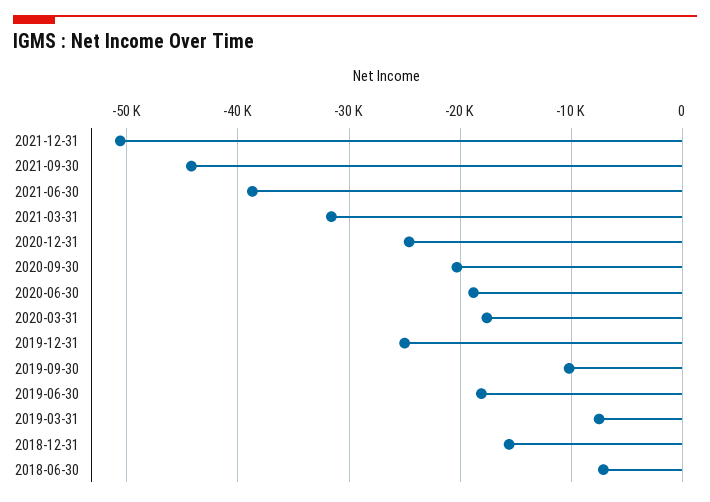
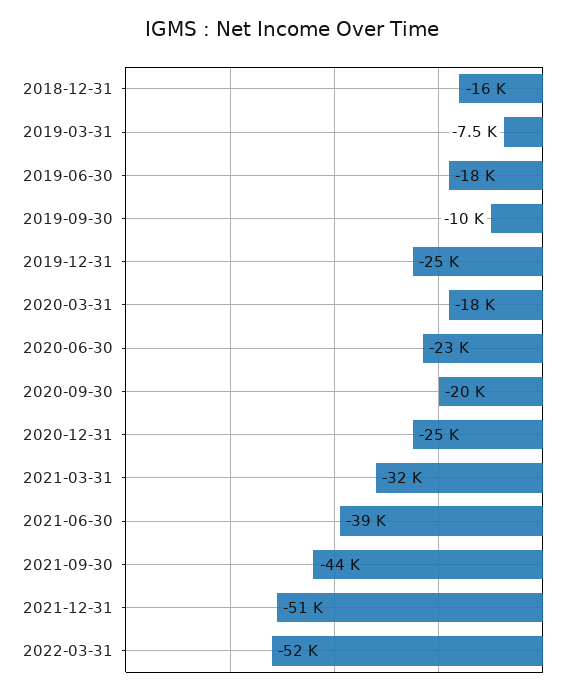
2020-06-30: -19000 -> -23000
2018-06-30: -7000 -> none
2022-03-31: none -> -52000

